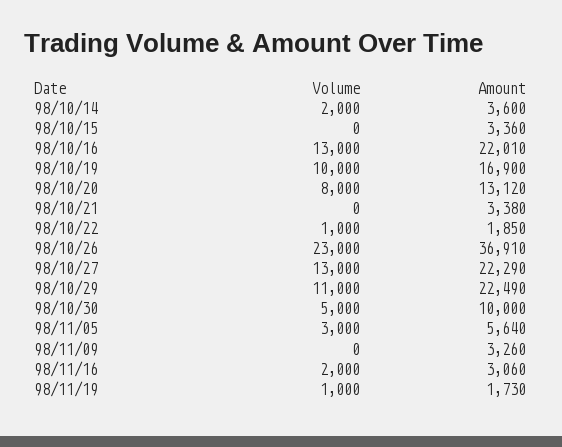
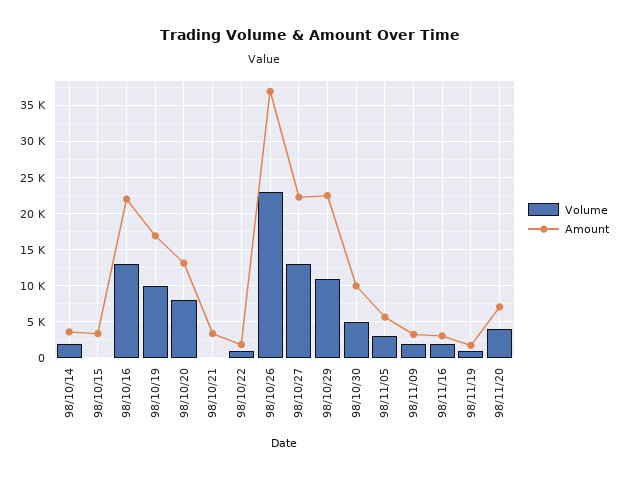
Volume, 98/11/09: 0 -> 2000
Volume, 98/11/20: none -> 4000
Amount, 98/11/20: none -> 7000

